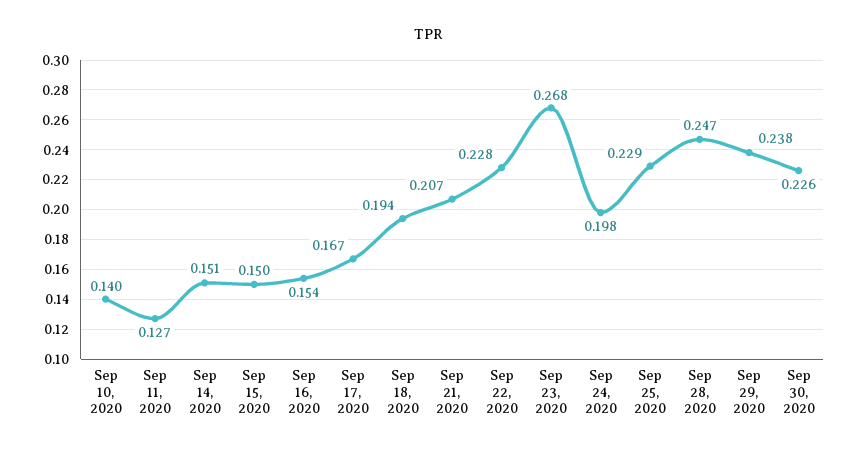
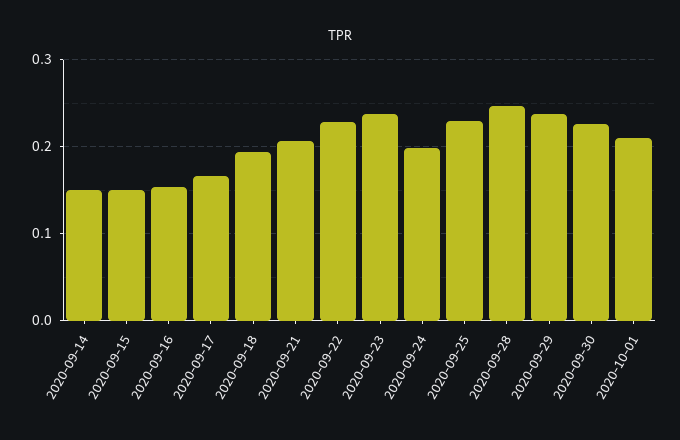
Sep 10, 2020: 0.14 -> none
Sep 11, 2020: 0.127 -> none
Sep 23, 2020: 0.268 -> 0.24
2020-10-01: none -> 0.21

